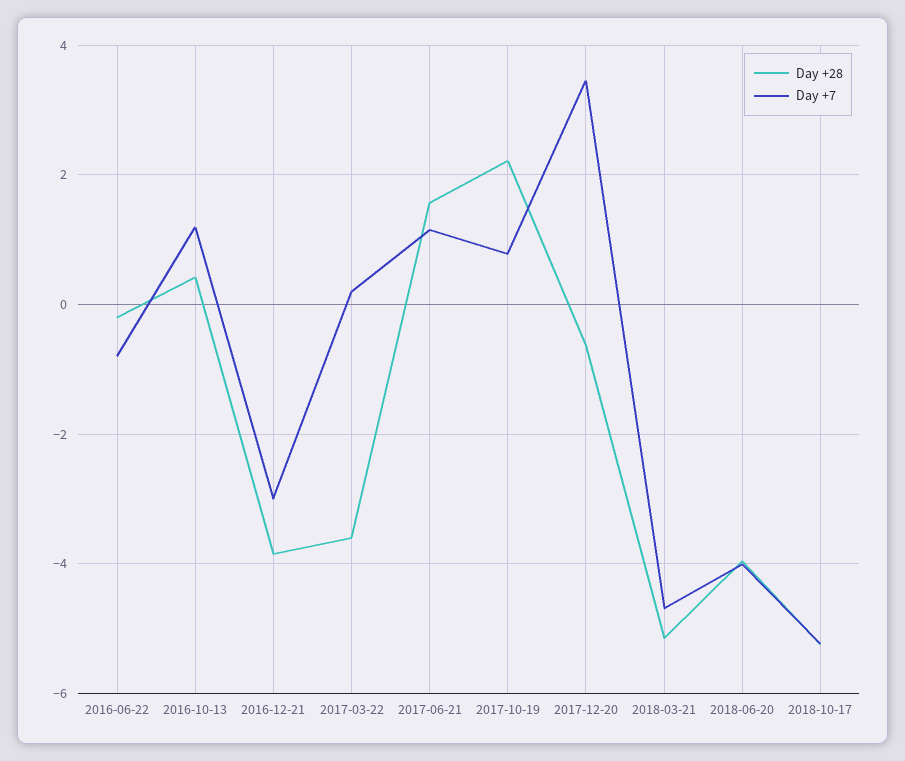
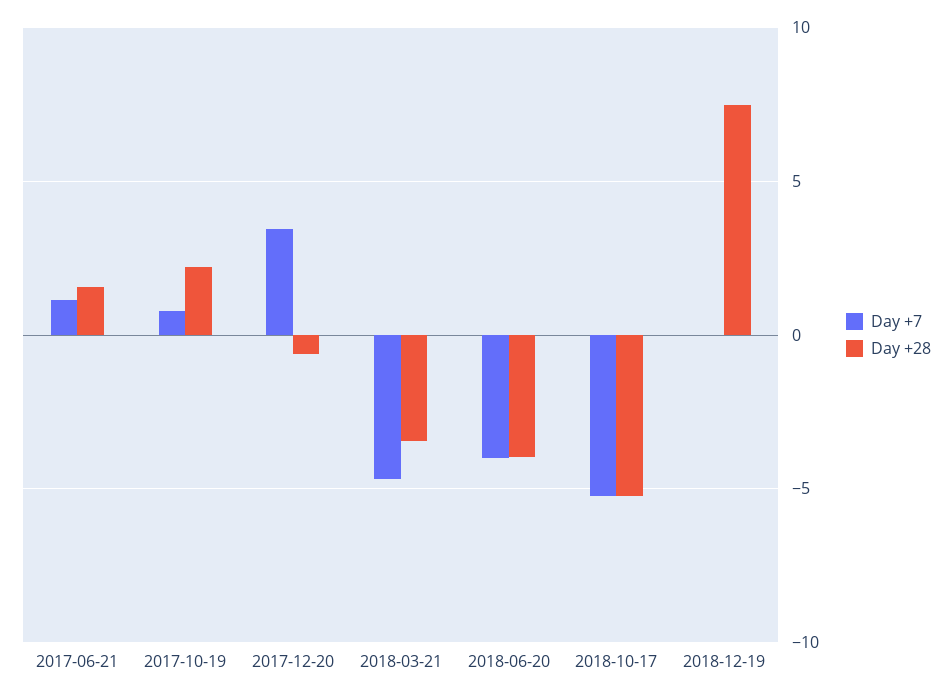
Day +28, 2016-06-22: -0.2 -> none
Day +7, 2016-06-22: -0.8 -> none
Day +28, 2016-10-13: 0.4 -> none
Day +7, 2016-10-13: 1.2 -> none
Day +28, 2016-12-21: -3.8 -> none
Day +7, 2016-12-21: -3 -> none
Day +28, 2017-03-22: -3.6 -> none
Day +7, 2017-03-22: 0.2 -> none
Day +28, 2018-03-21: -5.2 -> -3.5
Day +7, 2018-12-19: none -> 0
Day +28, 2018-12-19: none -> 7.5

